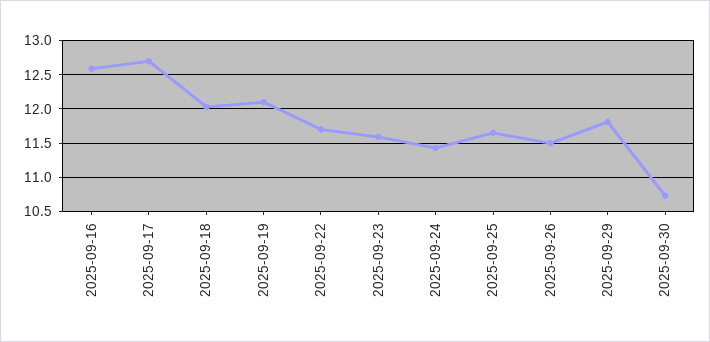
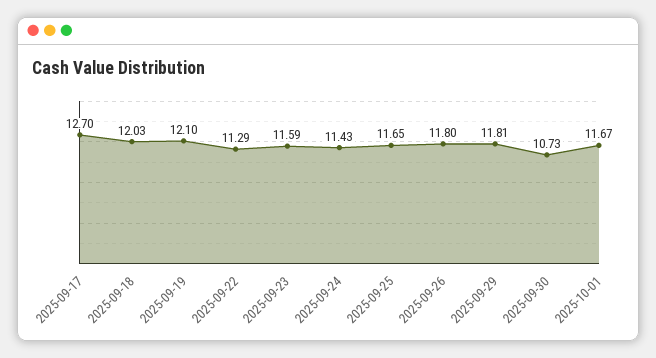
2025-09-16: 12.6 -> none
2025-09-22: 11.7 -> 11.29
2025-09-26: 11.5 -> 11.8
2025-10-01: none -> 11.67

